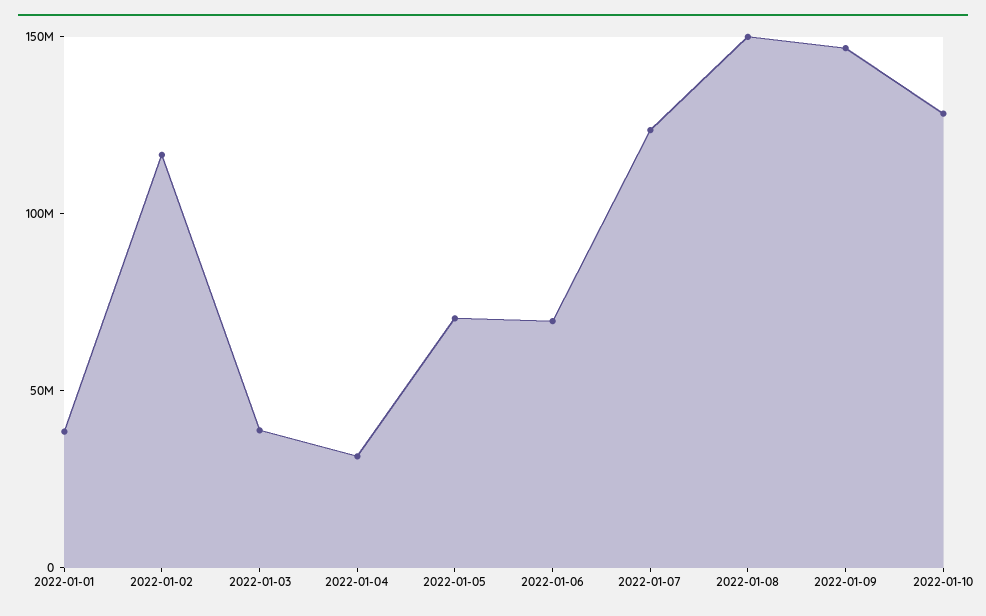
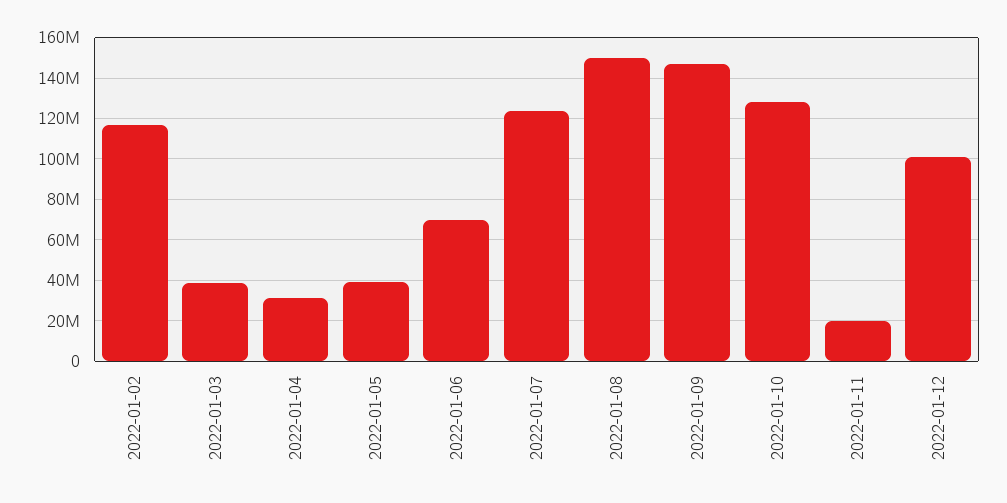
2022-01-01: 40000000 -> none
2022-01-05: 70000000 -> 40000000
2022-01-11: none -> 20000000
2022-01-12: none -> 100000000

